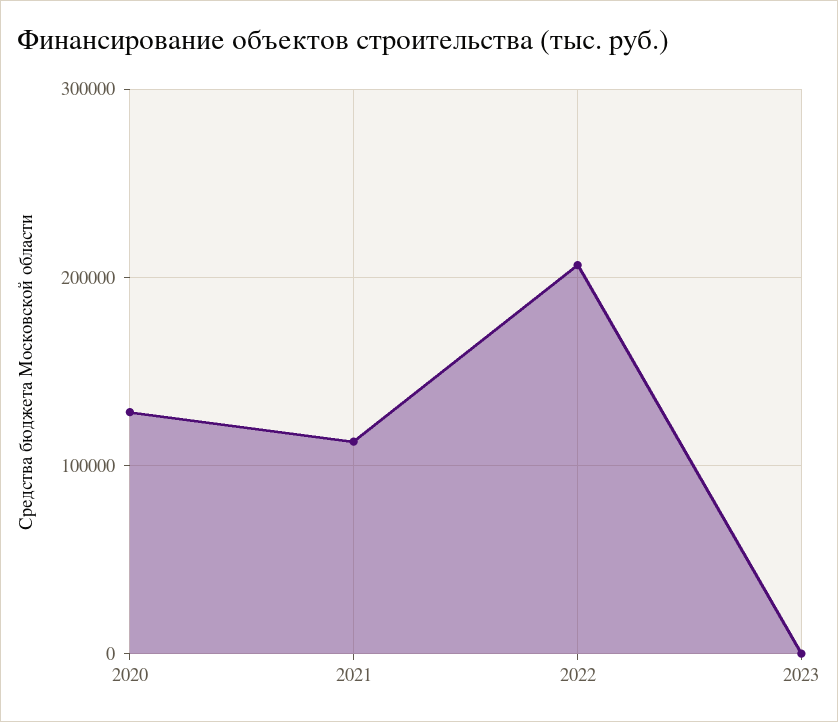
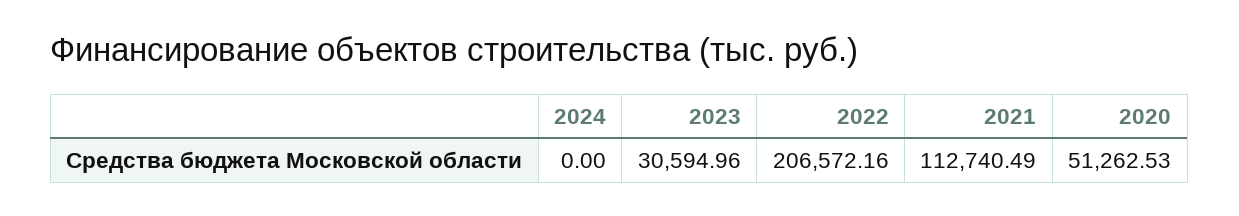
2020: 130000 -> 51262.53
2023: 0 -> 30594.96
2024: none -> 0

